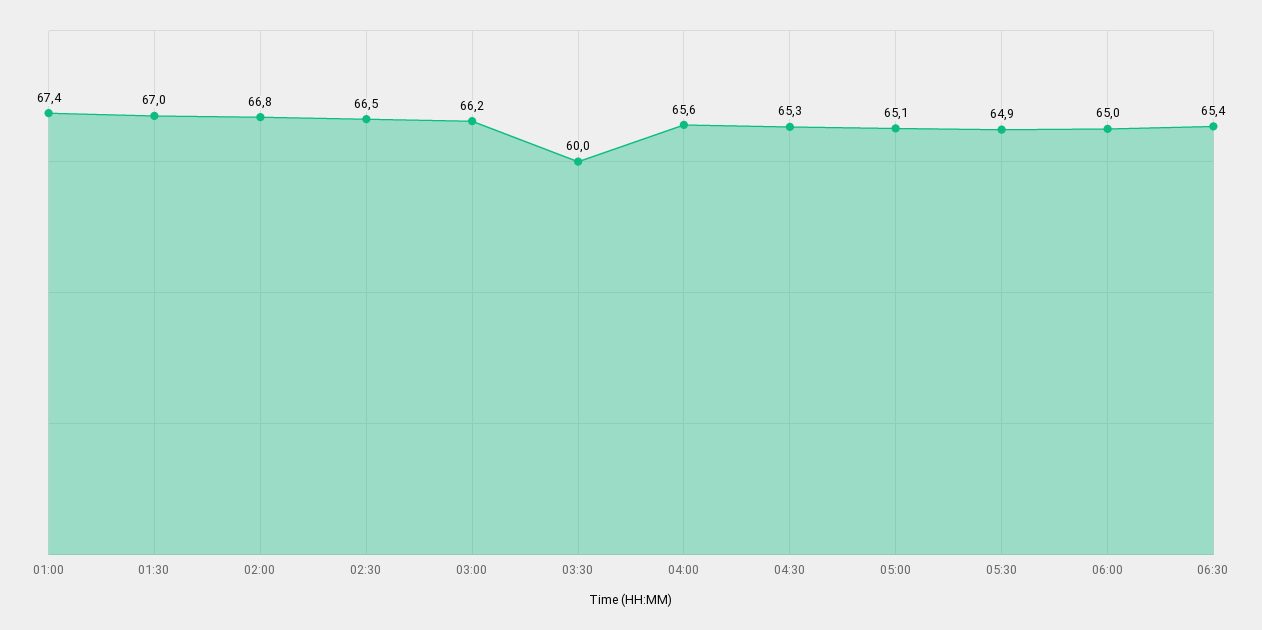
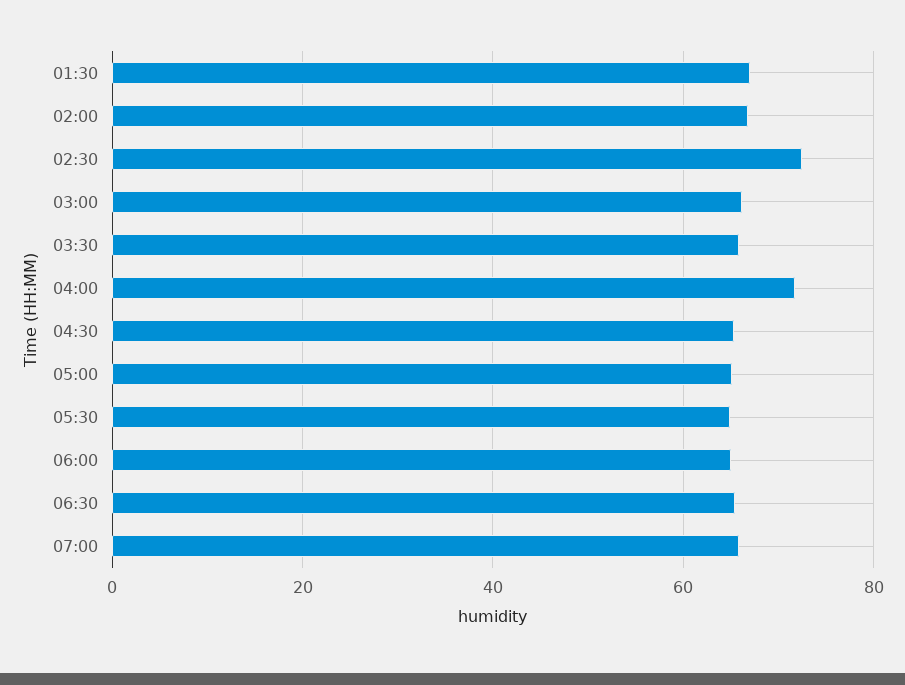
01:00: 67.4 -> none
02:30: 66.5 -> 72
03:30: 60 -> 66
04:00: 65.6 -> 72
07:00: none -> 66

